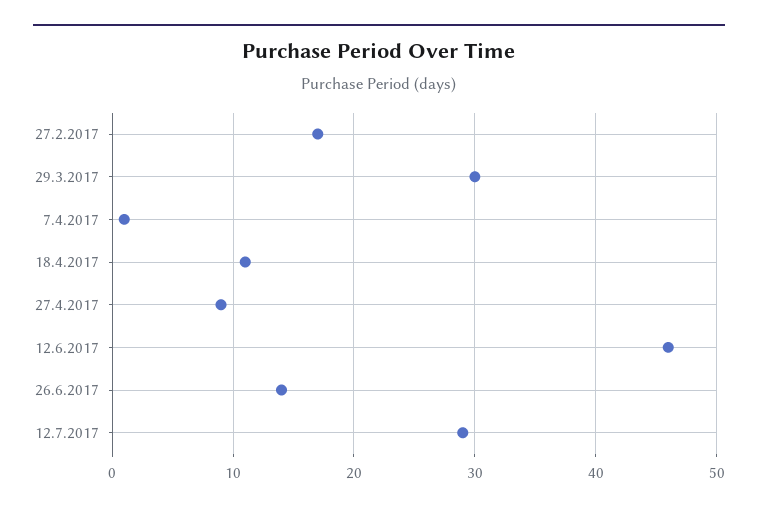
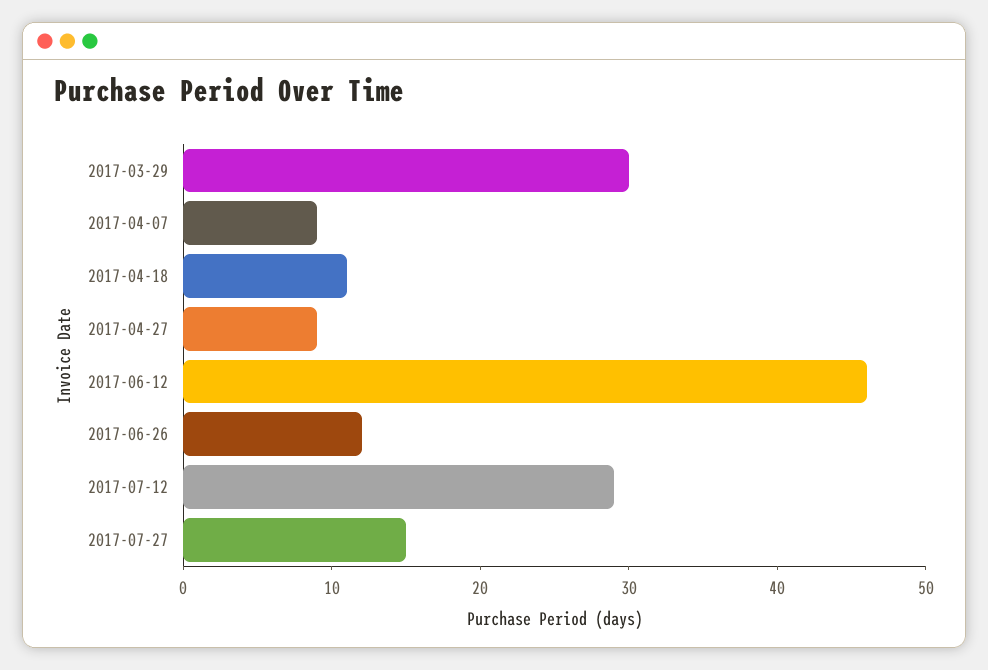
27.2.2017: 17 -> none
7.4.2017: 1 -> 9
26.6.2017: 14 -> 12
2017-07-27: none -> 15

